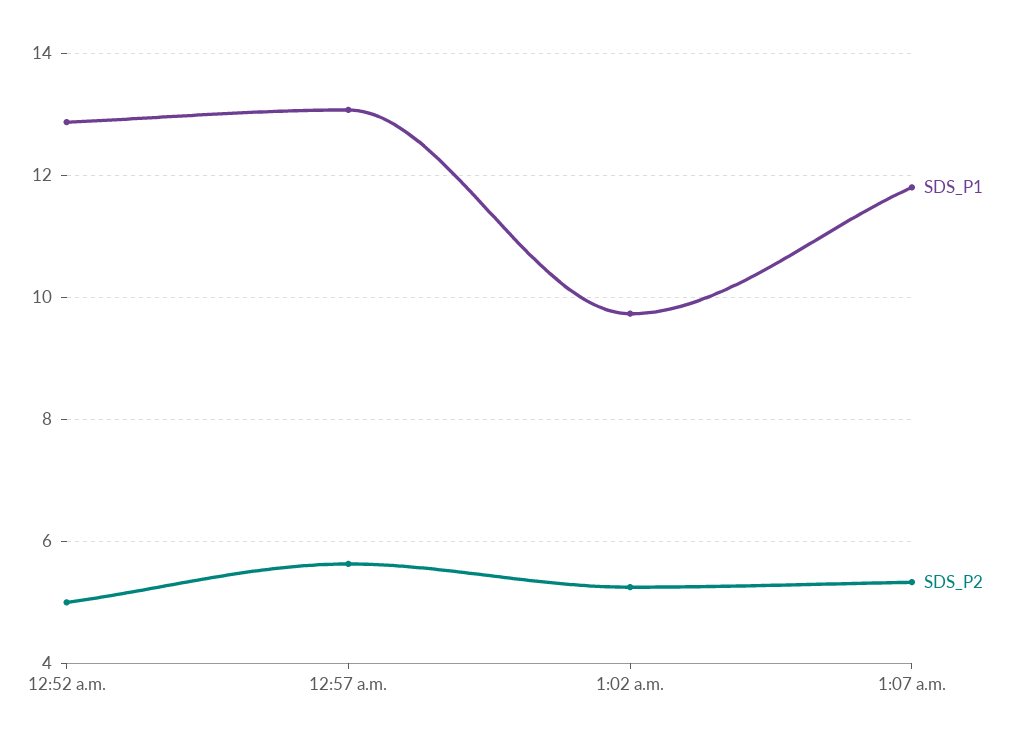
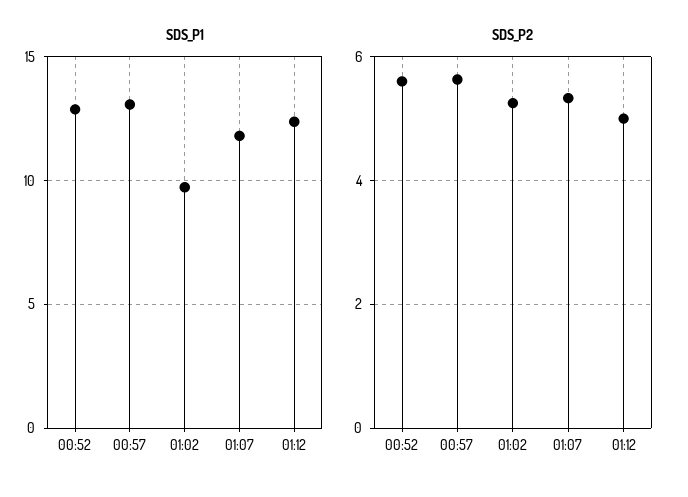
SDS_P2, 12:52 a.m.: 5 -> 5.6
SDS_P1, 01:12: none -> 12.5
SDS_P2, 01:12: none -> 5

